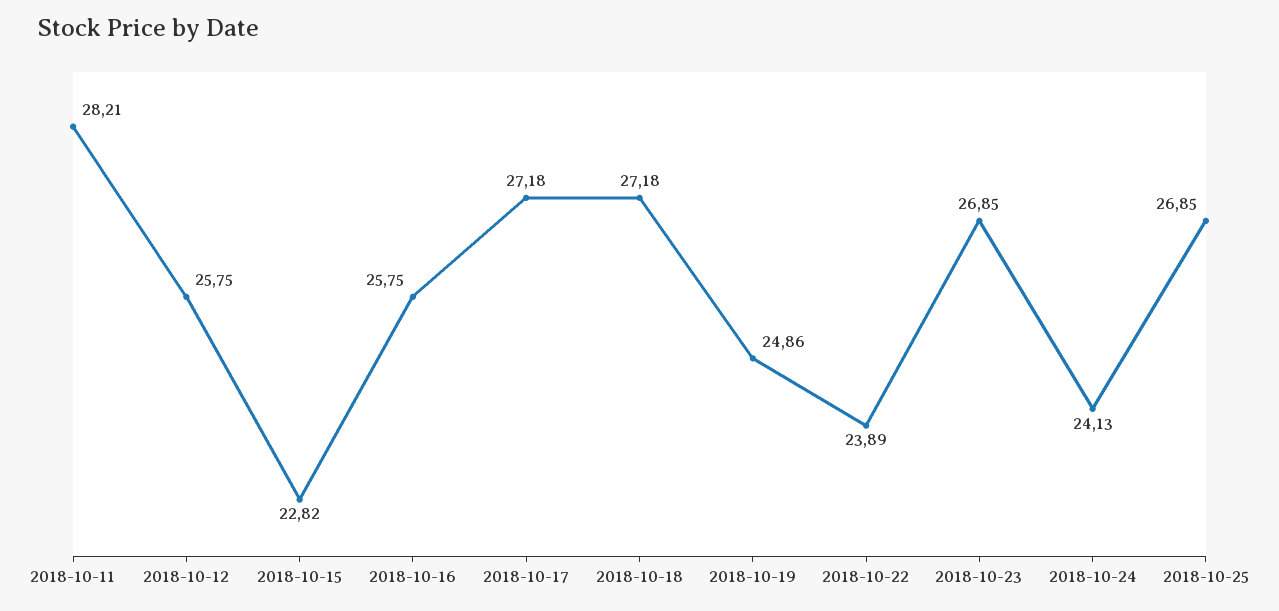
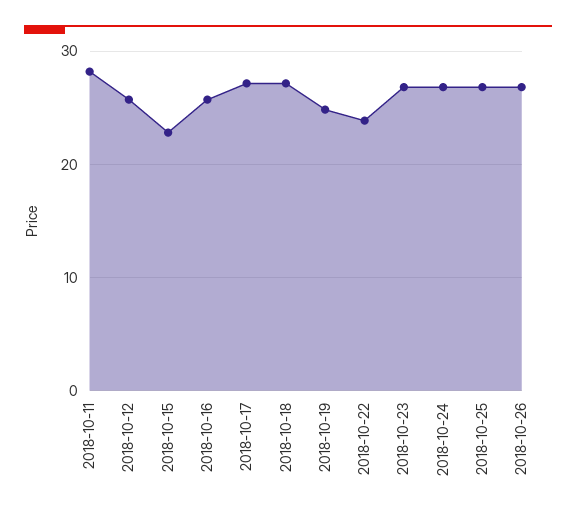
2018-10-24: 24.13 -> 27
2018-10-26: none -> 27

